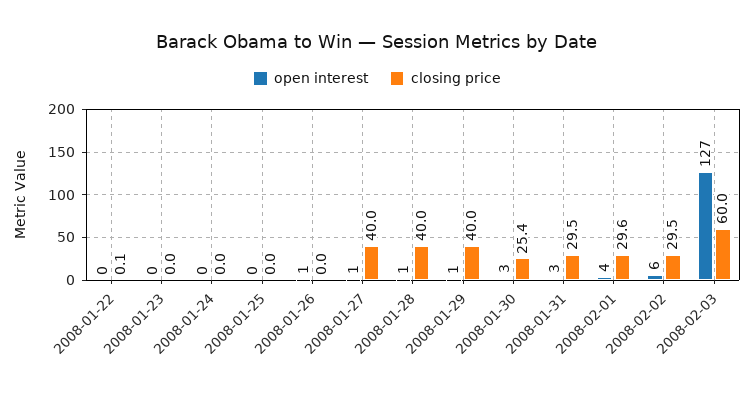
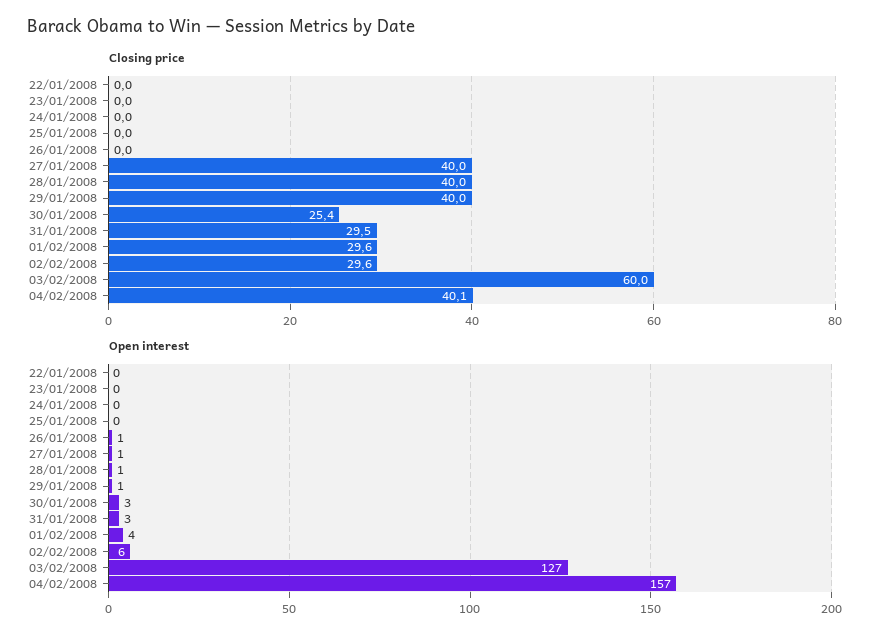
closing price, 2008-01-22: 0.1 -> 0
closing price, 2008-02-02: 29.5 -> 29.6
closing price, 04/02/2008: none -> 40.1
open interest, 04/02/2008: none -> 157

